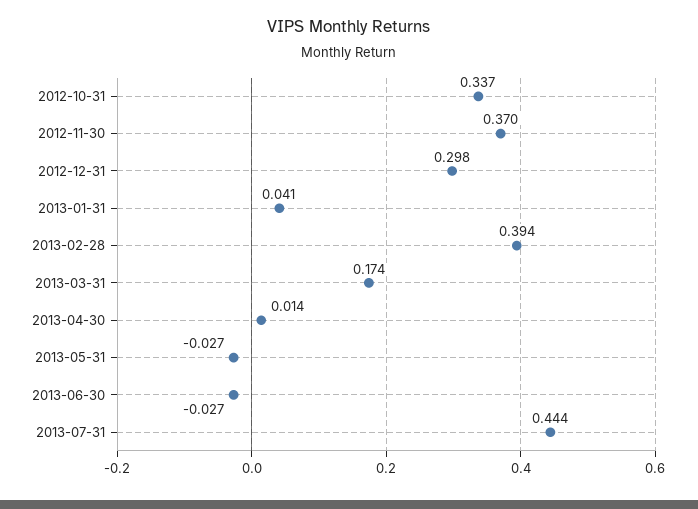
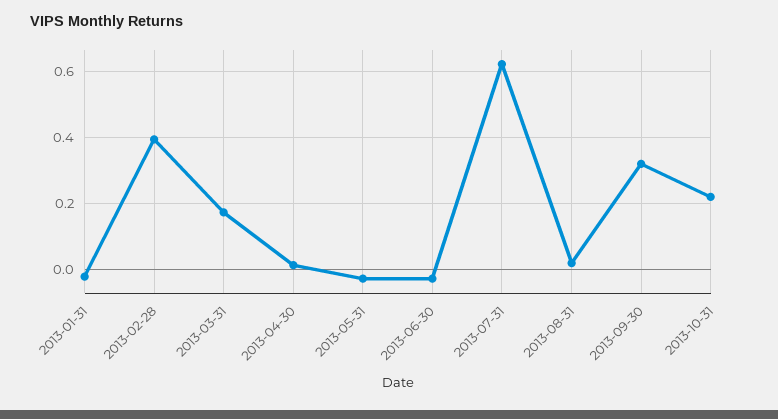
2012-10-31: 0.337 -> none
2012-11-30: 0.37 -> none
2012-12-31: 0.298 -> none
2013-01-31: 0.041 -> -0.02
2013-07-31: 0.444 -> 0.62
2013-08-31: none -> 0.02
2013-09-30: none -> 0.32
2013-10-31: none -> 0.22

